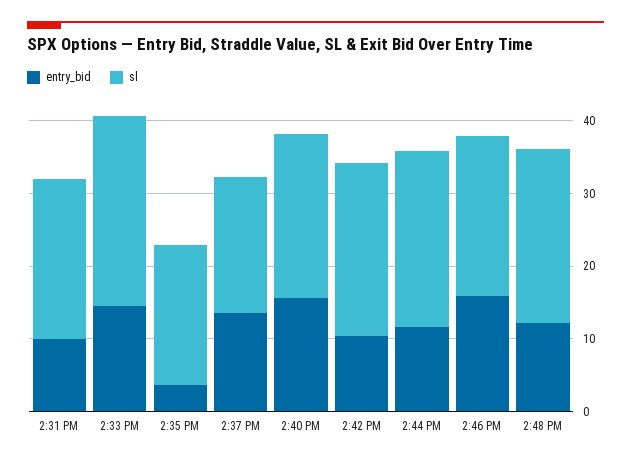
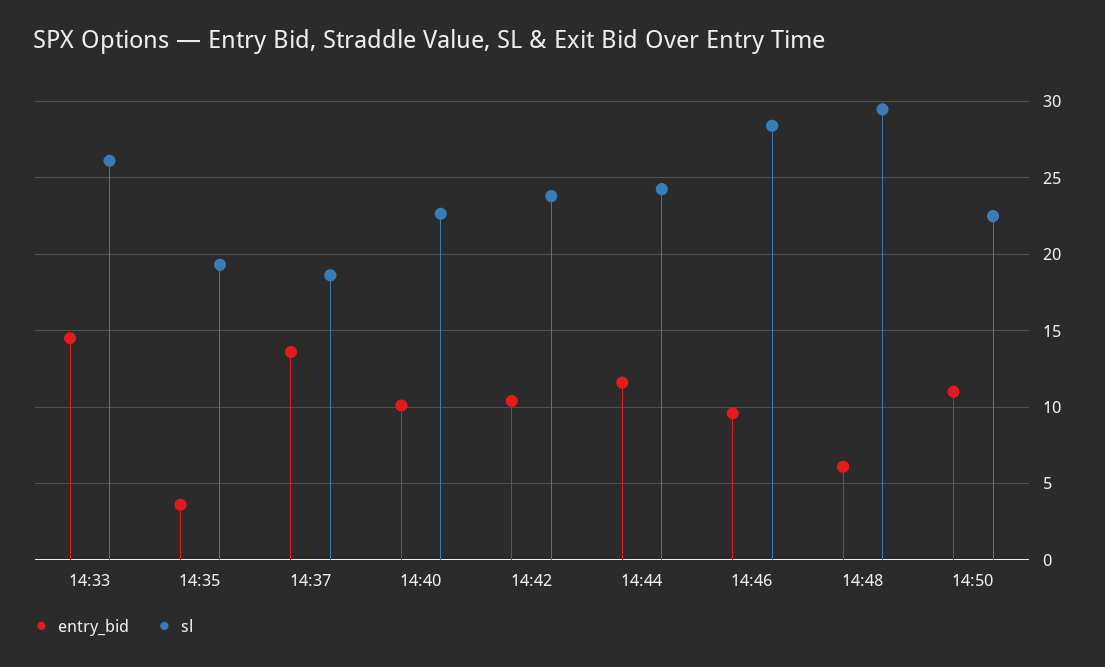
entry_bid, 2:31 PM: 10 -> none
sl, 2:31 PM: 22 -> none
entry_bid, 2:40 PM: 16 -> 10
entry_bid, 2:46 PM: 16 -> 9.5
sl, 2:46 PM: 22 -> 28.5
entry_bid, 2:48 PM: 12 -> 6
sl, 2:48 PM: 24 -> 29.5
entry_bid, 14:50: none -> 11
sl, 14:50: none -> 22.5

